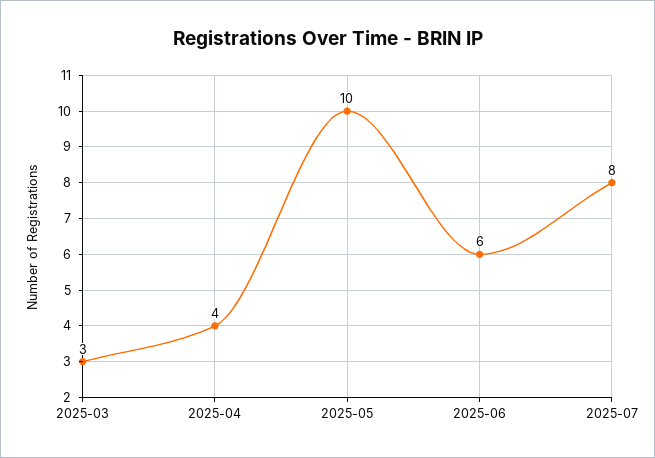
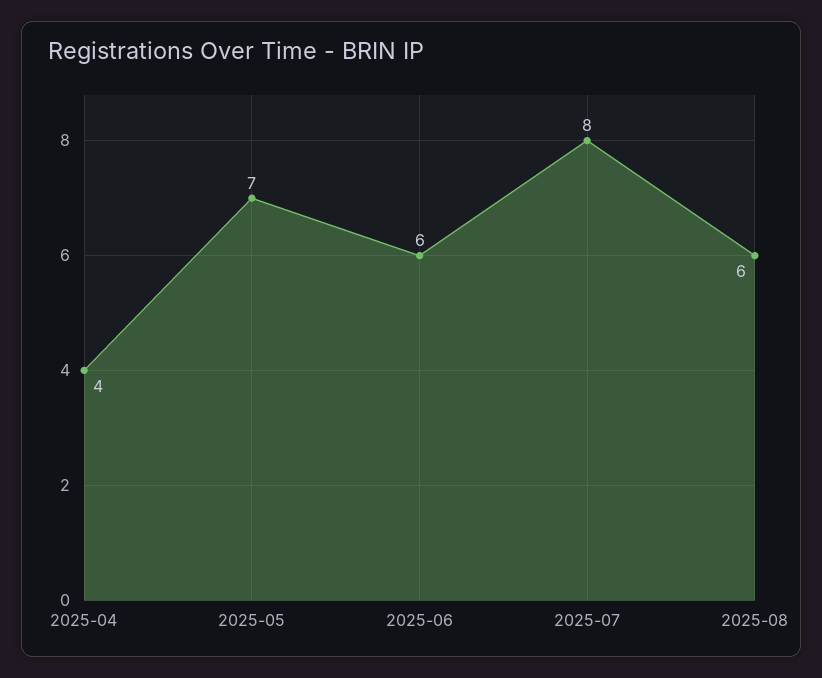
2025-03: 3 -> none
2025-05: 10 -> 7
2025-08: none -> 6

